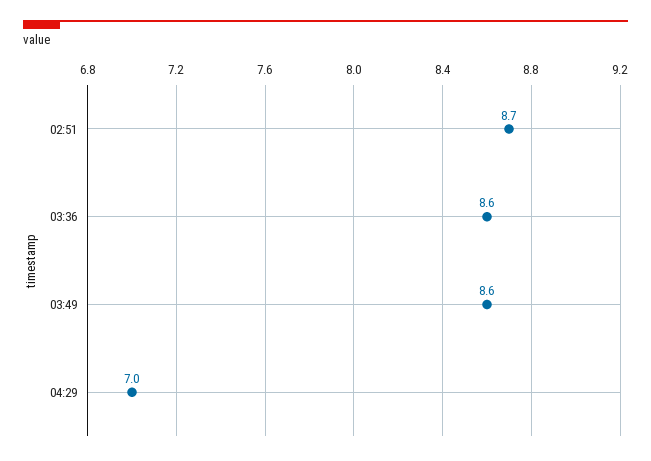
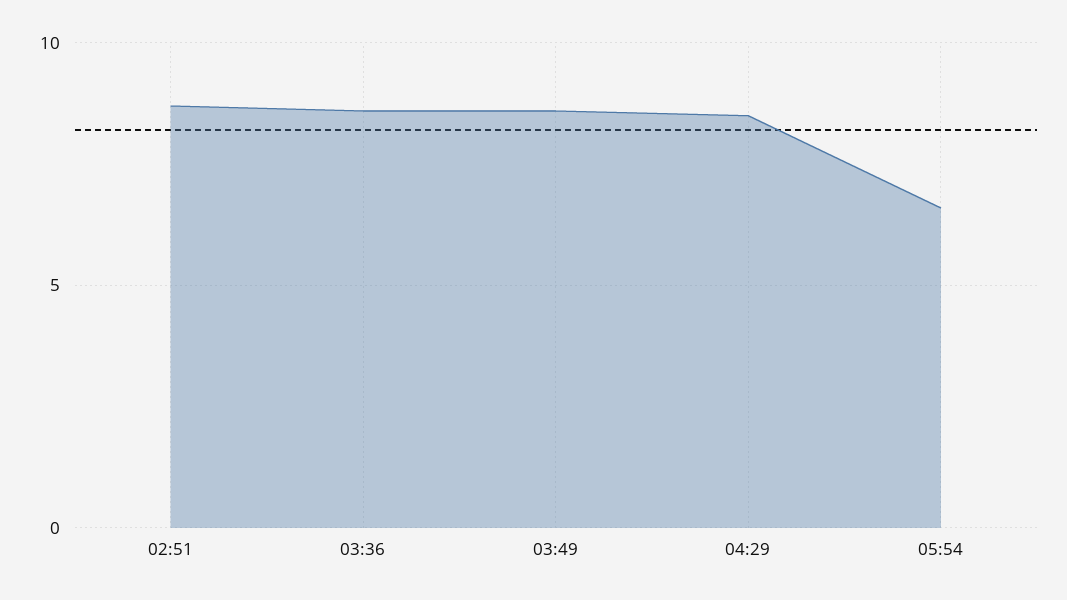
04:29: 7 -> 8.5
05:54: none -> 6.5

